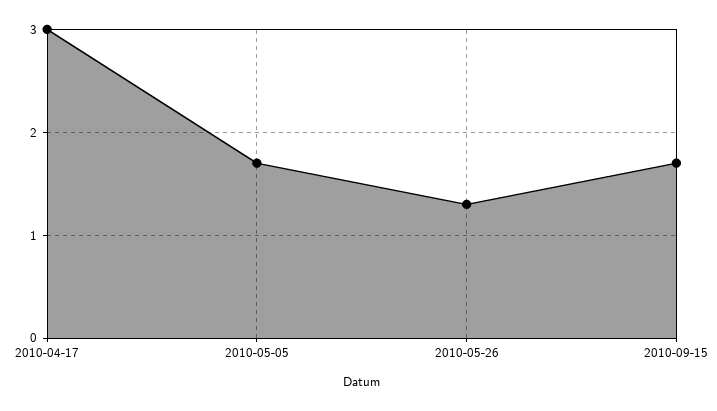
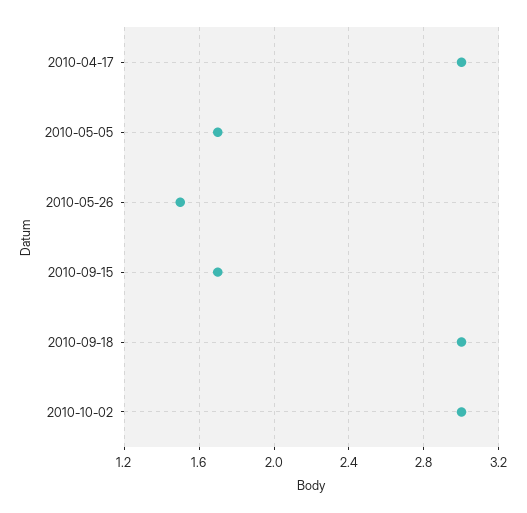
2010-05-26: 1.3 -> 1.5
2010-09-18: none -> 3
2010-10-02: none -> 3

